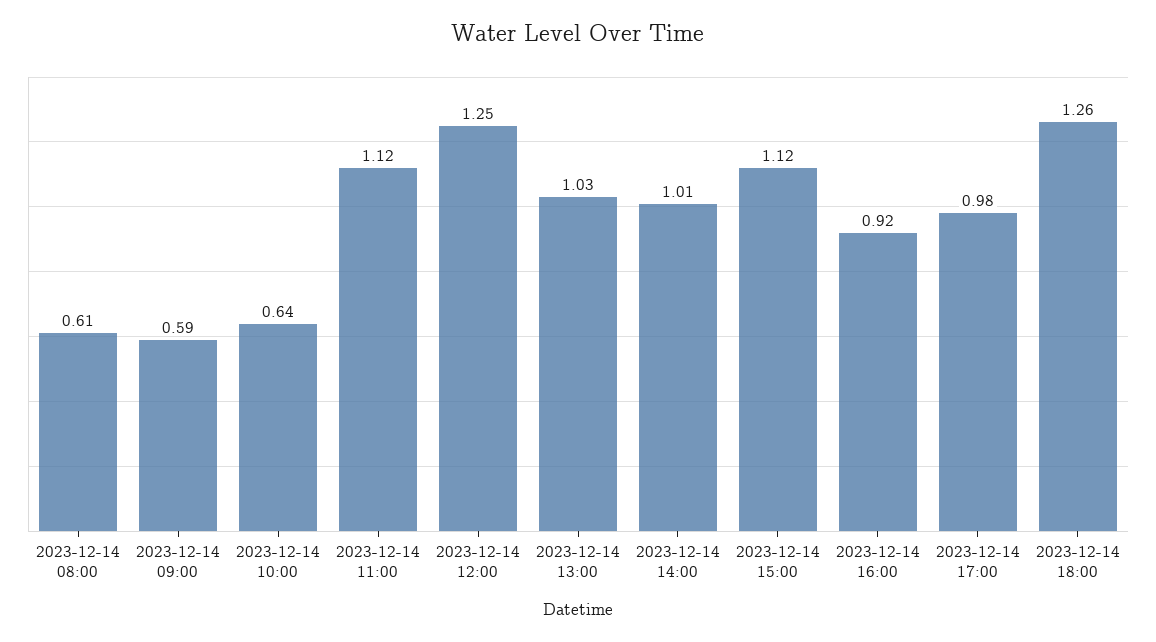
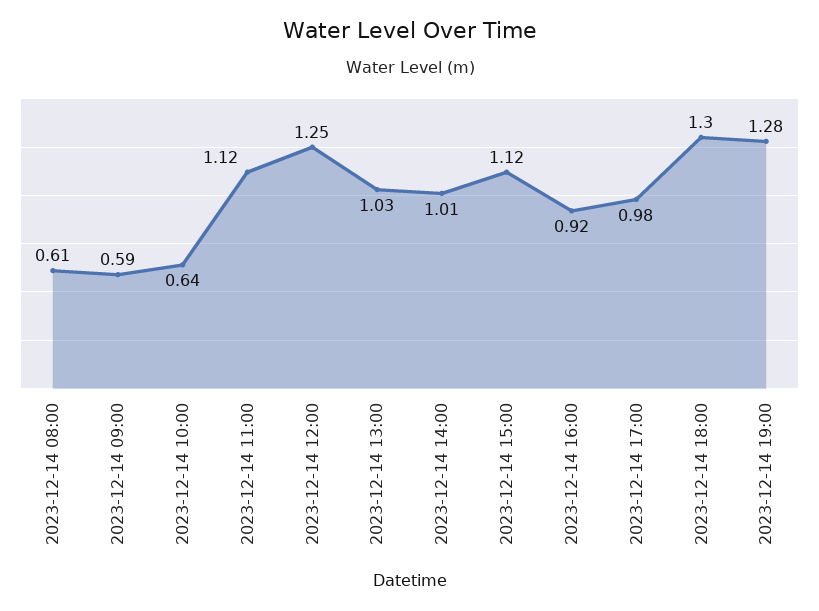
2023-12-14 18:00: 1.26 -> 1.3
2023-12-14 19:00: none -> 1.28

